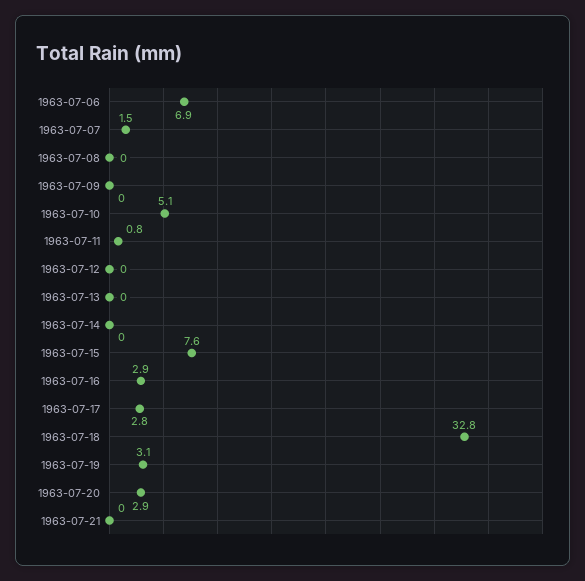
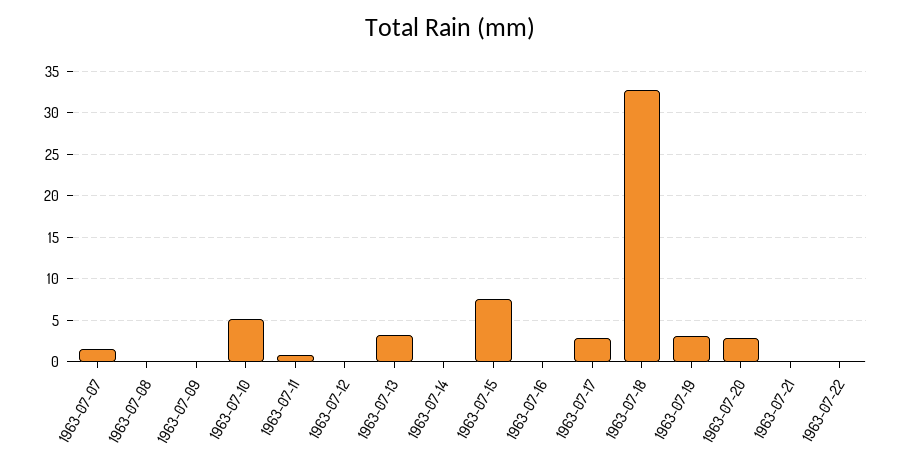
1963-07-06: 6.9 -> none
1963-07-13: 0 -> 3
1963-07-16: 2.9 -> 0
1963-07-22: none -> 0

